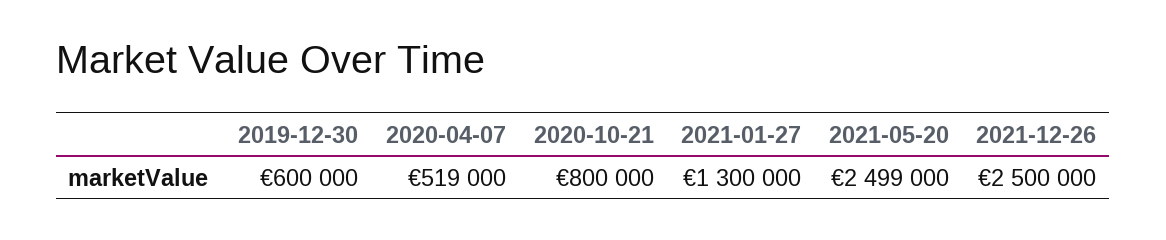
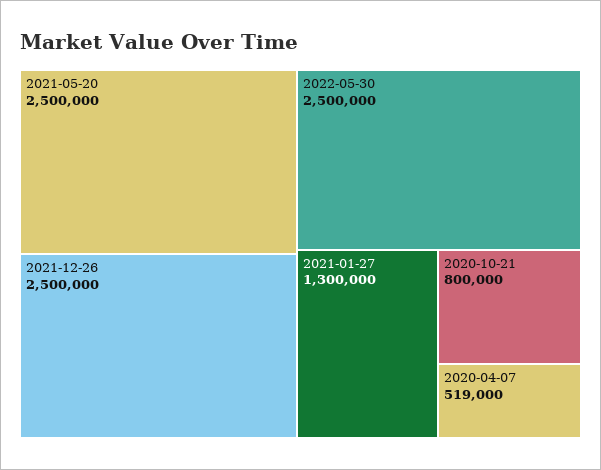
2019-12-30: 600000 -> none
2021-05-20: 2499000 -> 2500000
2022-05-30: none -> 2500000

